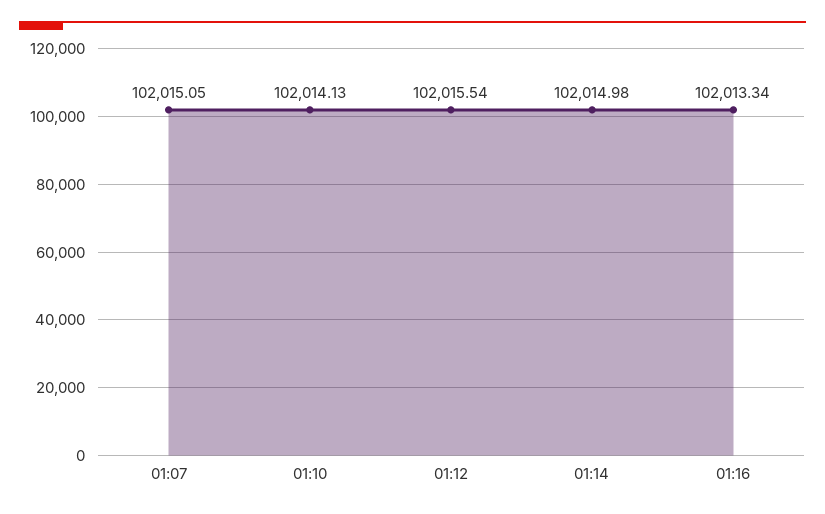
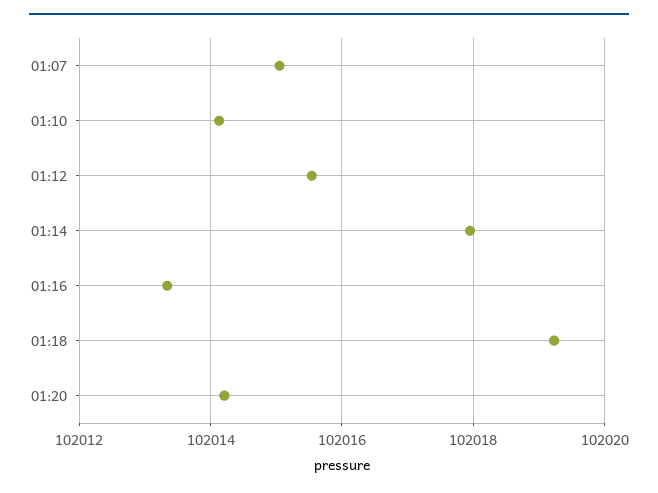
01:14: 102014.98 -> 102018
01:18: none -> 102019.2
01:20: none -> 102014.2

